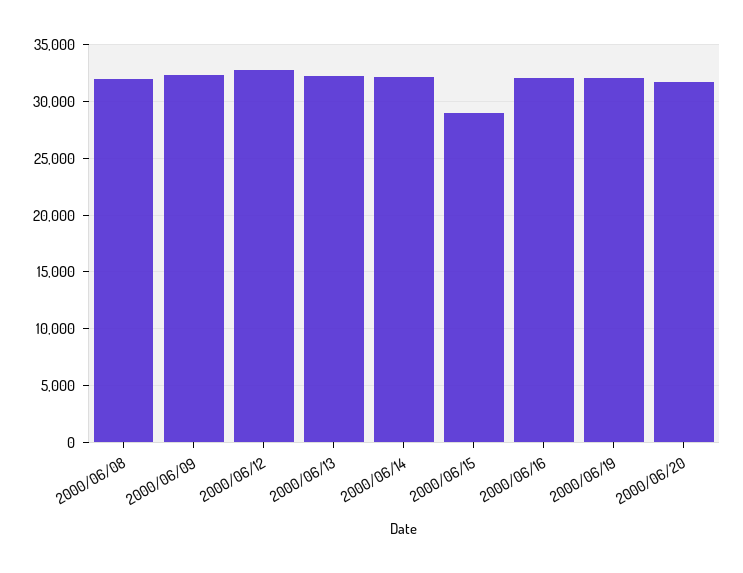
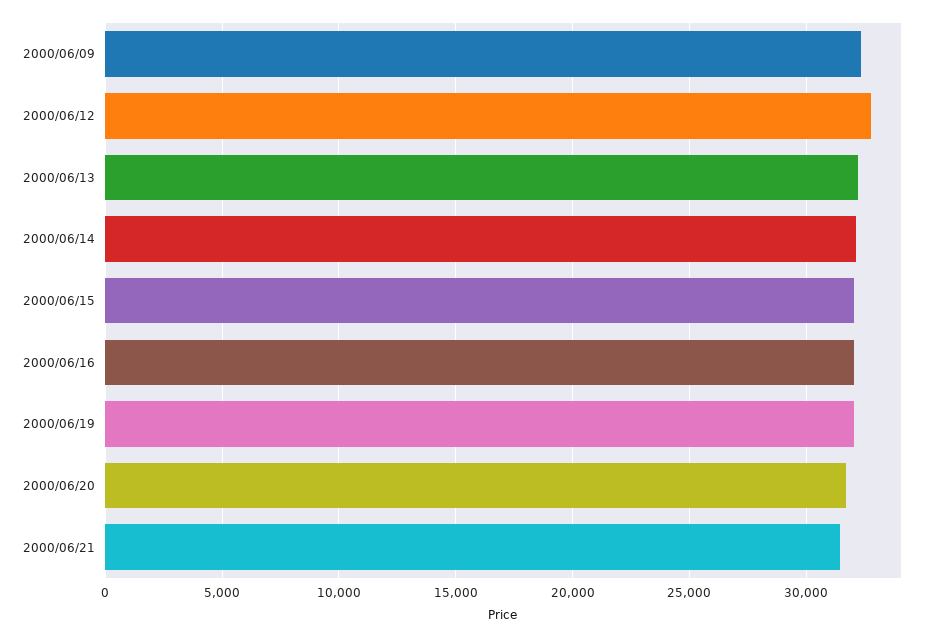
2000/06/08: 32000 -> none
2000/06/15: 29000 -> 32000
2000/06/21: none -> 31500

